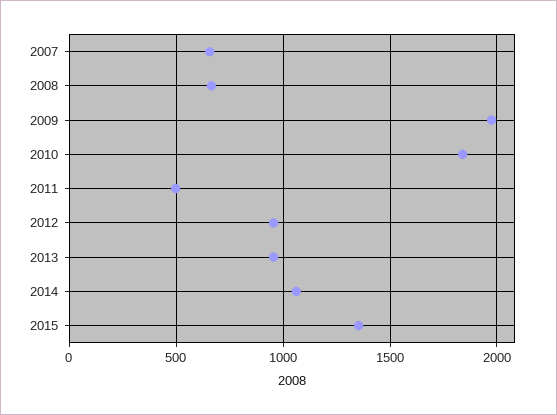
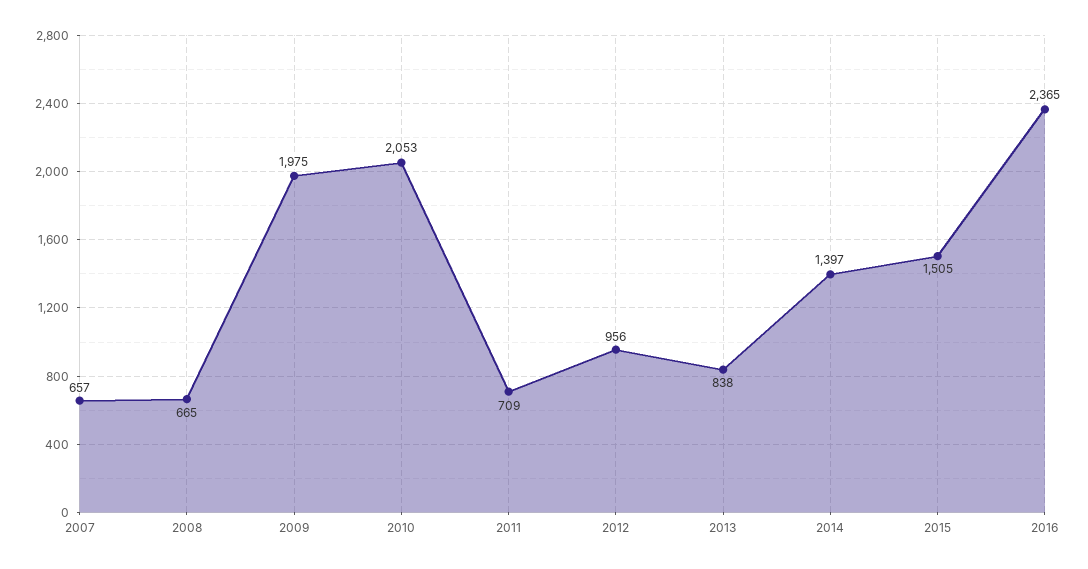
2010: 1850 -> 2053
2011: 500 -> 709
2013: 950 -> 838
2014: 1050 -> 1397
2015: 1350 -> 1505
2016: none -> 2365

